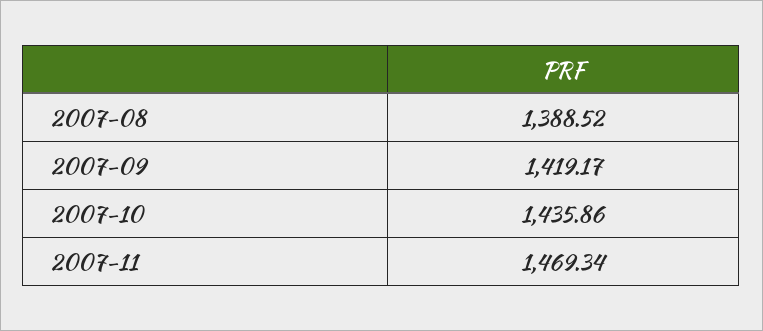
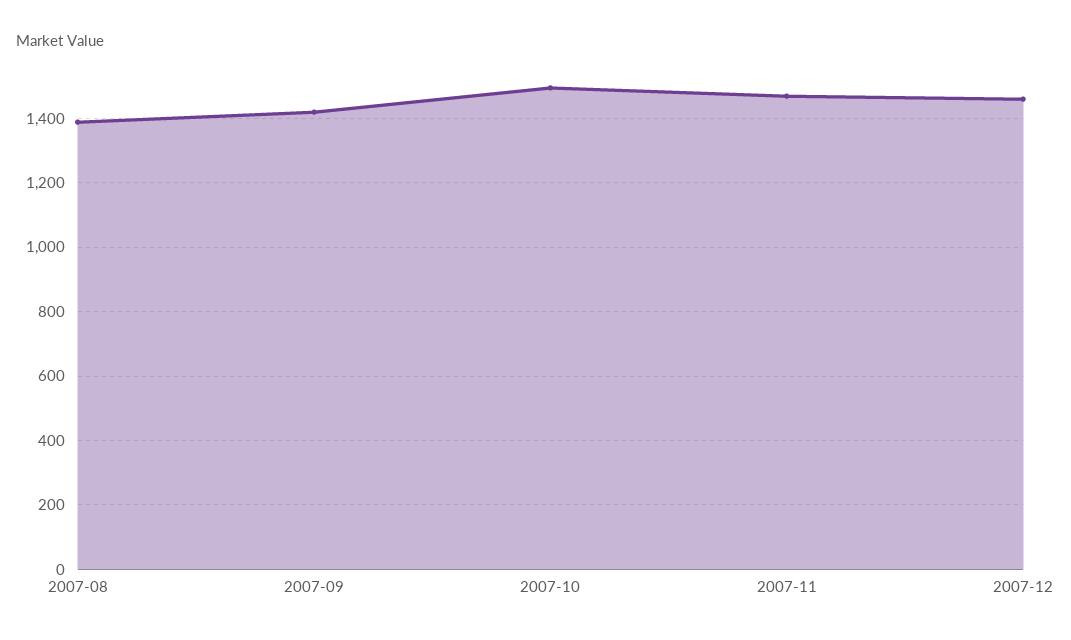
2007-10: 1435.86 -> 1500
2007-12: none -> 1460

